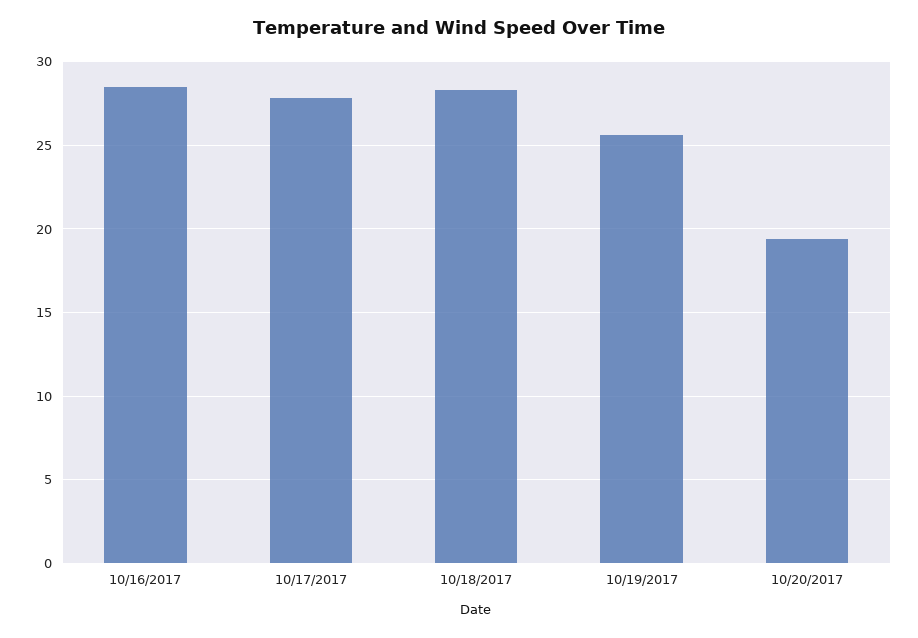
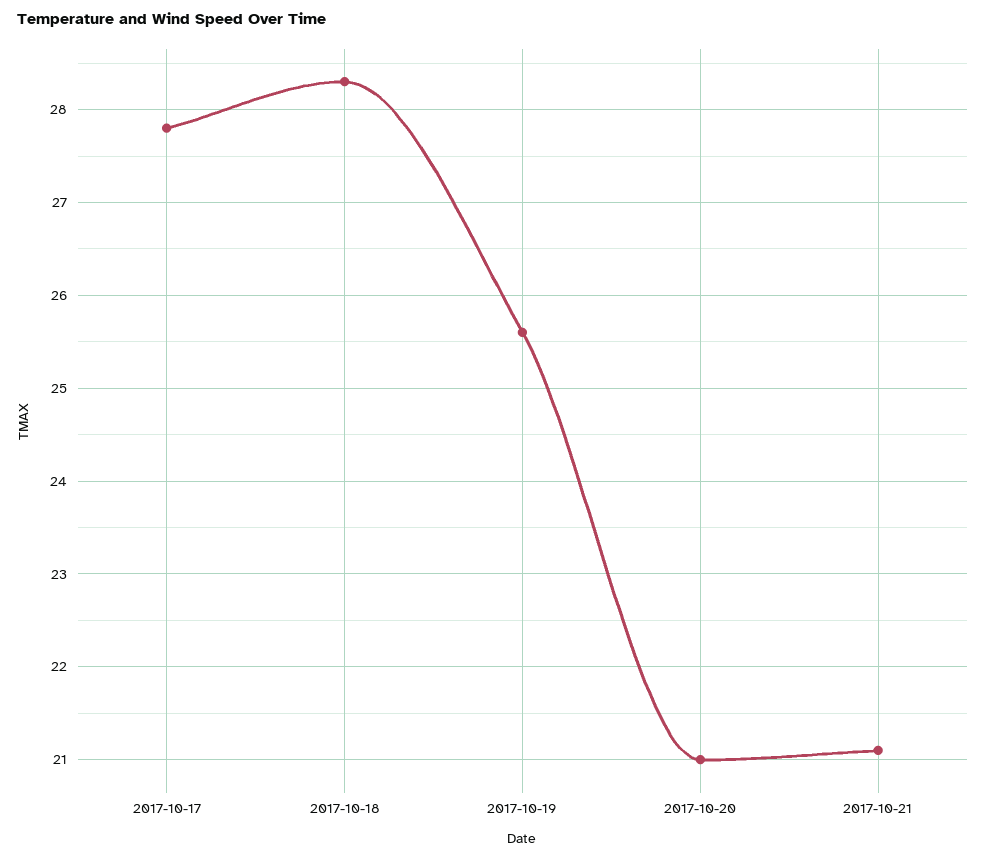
10/16/2017: 28.5 -> none
10/20/2017: 19.5 -> 21
2017-10-21: none -> 21.1

